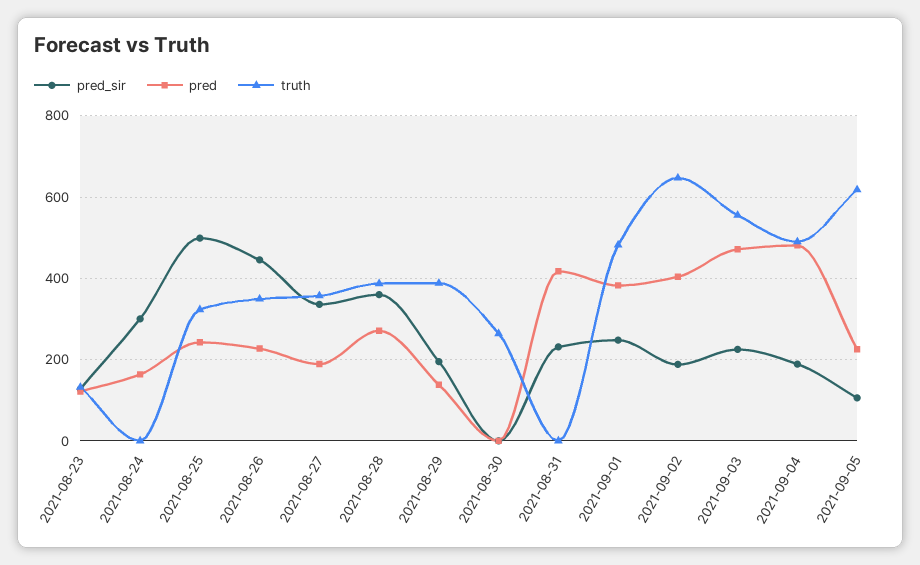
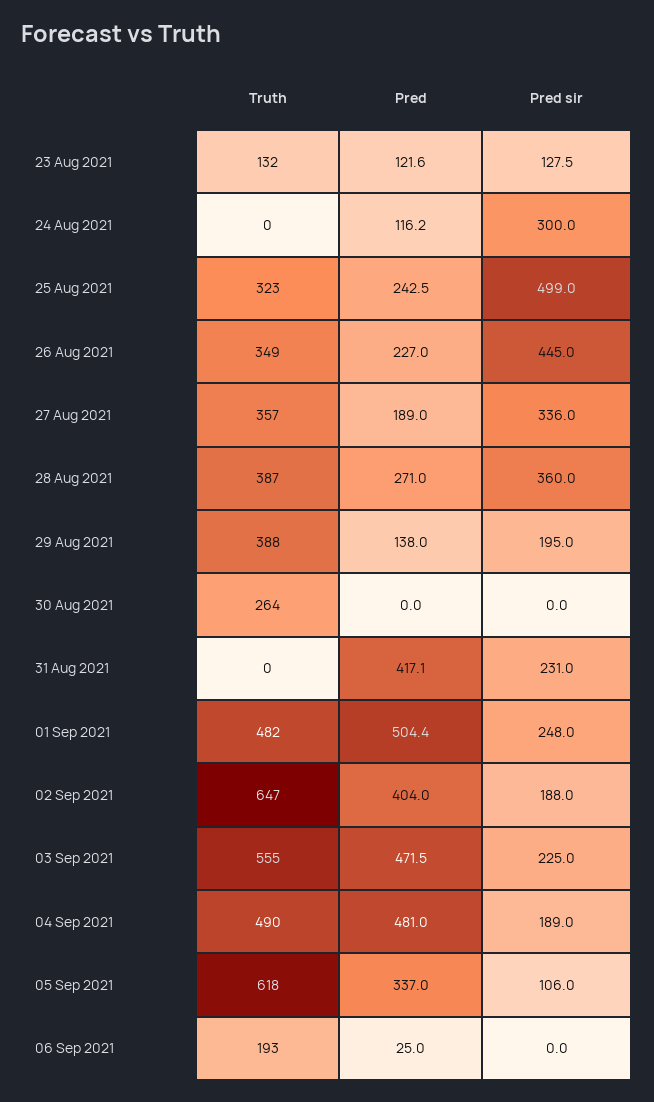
pred, 2021-08-24: 160 -> 116.2
pred, 2021-09-01: 380 -> 504.4
pred, 2021-09-05: 220 -> 337
truth, 06 Sep 2021: none -> 193
pred, 06 Sep 2021: none -> 25
pred_sir, 06 Sep 2021: none -> 0

